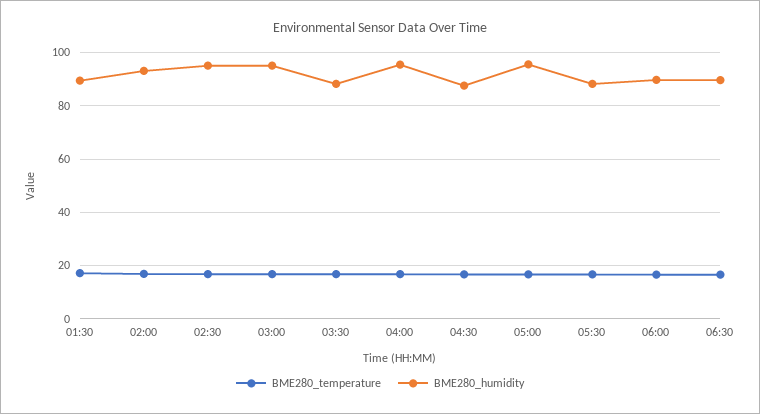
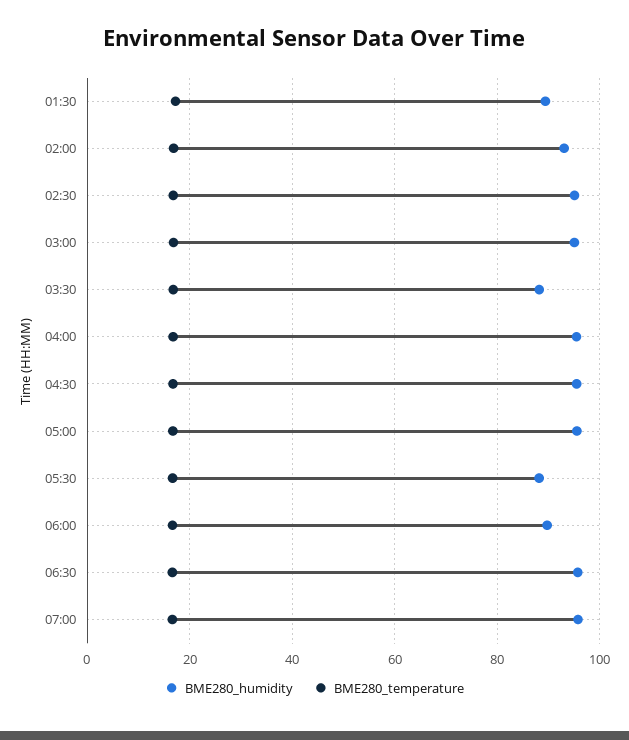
BME280_humidity, 04:30: 87.5 -> 96
BME280_humidity, 06:30: 90 -> 96
BME280_humidity, 07:00: none -> 96
BME280_temperature, 07:00: none -> 16

